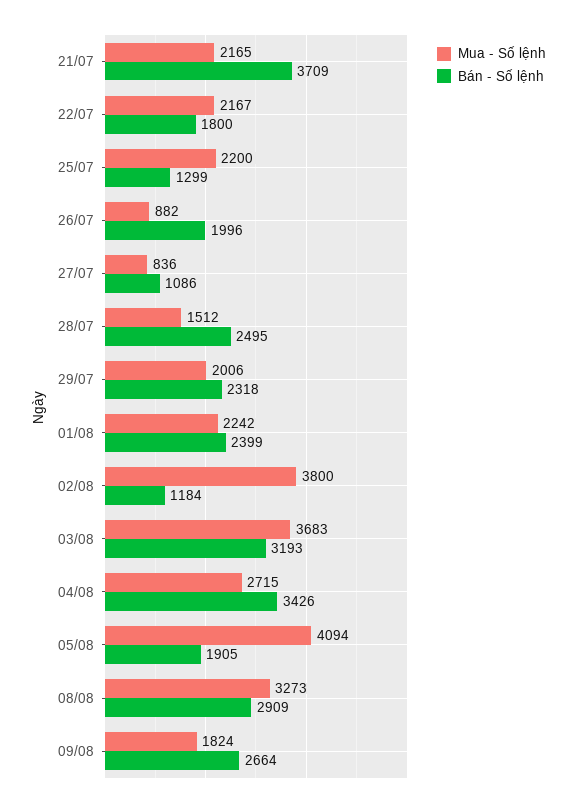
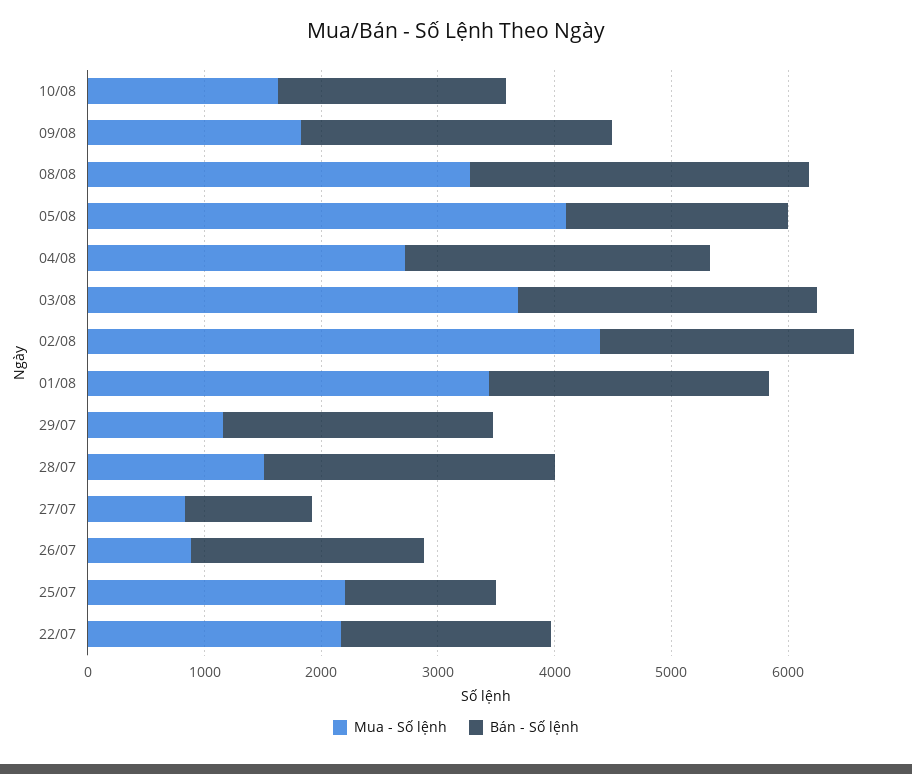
Mua - Số lệnh, 21/07: 2165 -> none
Bán - Số lệnh, 21/07: 3709 -> none
Mua - Số lệnh, 29/07: 2006 -> 1200
Mua - Số lệnh, 01/08: 2242 -> 3400
Mua - Số lệnh, 02/08: 3800 -> 4400
Bán - Số lệnh, 02/08: 1184 -> 2200
Bán - Số lệnh, 03/08: 3193 -> 2600
Bán - Số lệnh, 04/08: 3426 -> 2600
Mua - Số lệnh, 10/08: none -> 1600
Bán - Số lệnh, 10/08: none -> 2000

